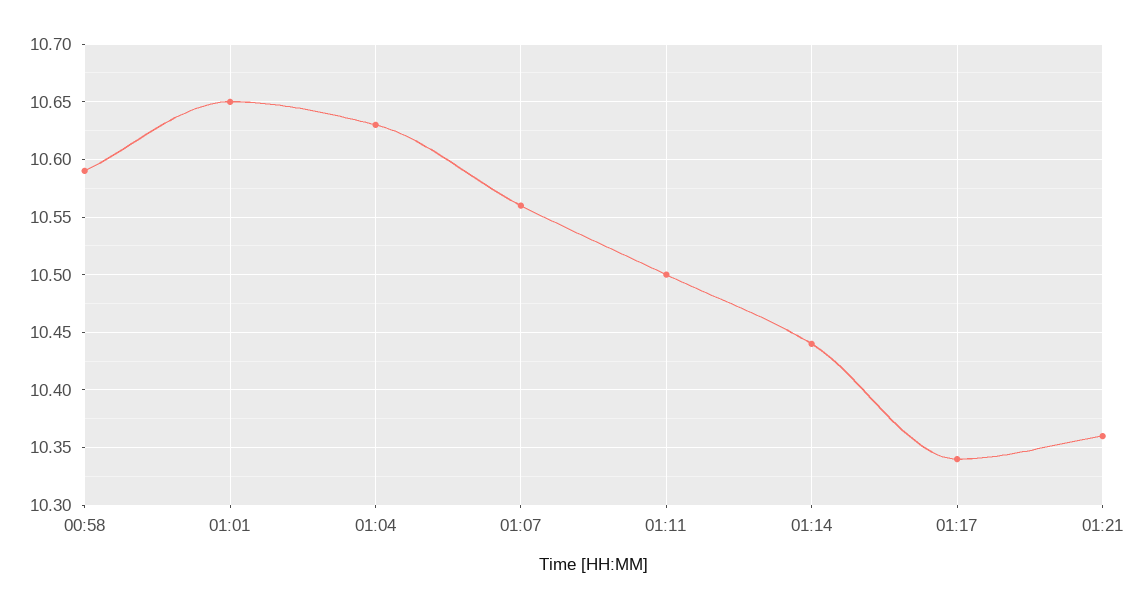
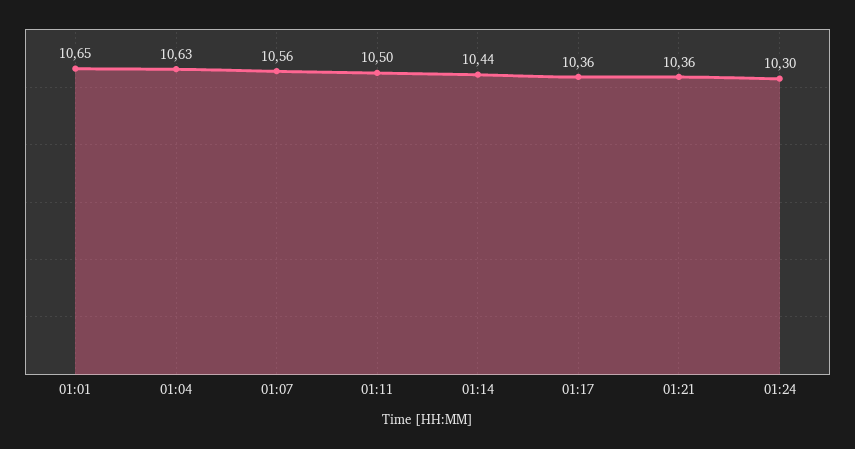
00:58: 10.59 -> none
01:17: 10.34 -> 10.36
01:24: none -> 10.3

